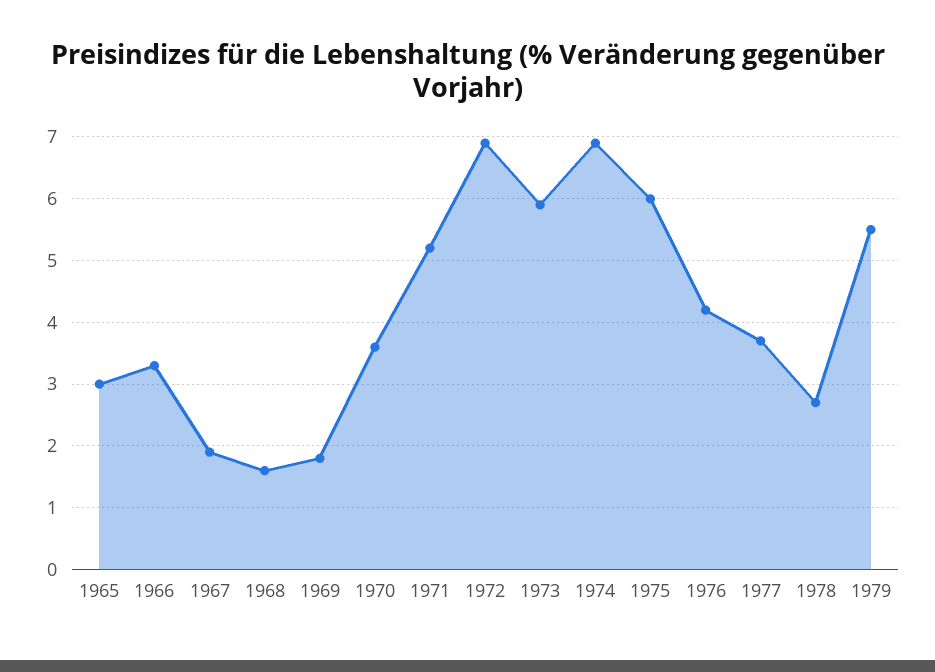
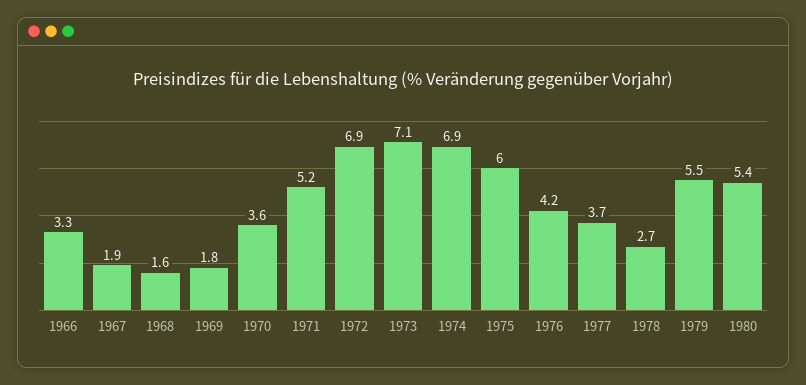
1965: 3 -> none
1973: 5.9 -> 7.1
1980: none -> 5.4

